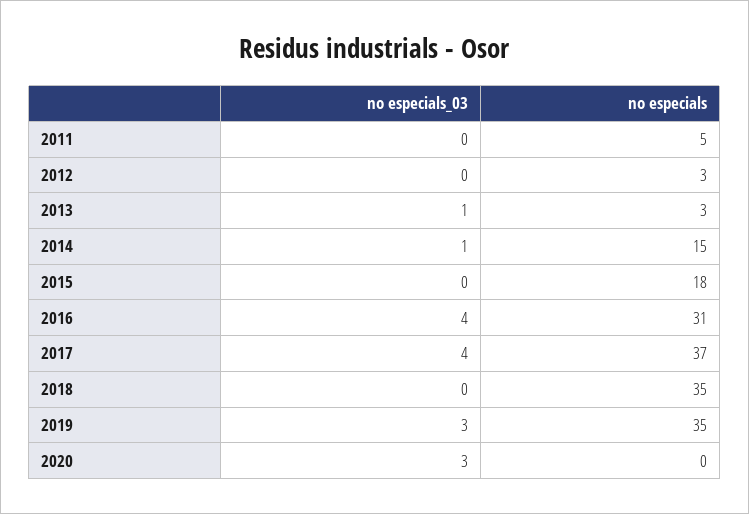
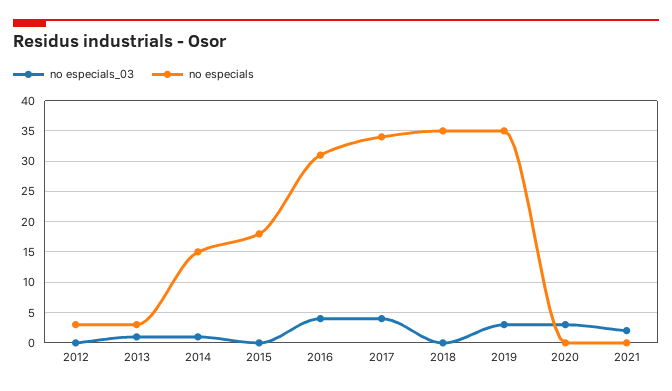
no especials_03, 2011: 0 -> none
no especials, 2011: 5 -> none
no especials, 2017: 37 -> 34
no especials_03, 2021: none -> 2
no especials, 2021: none -> 0

